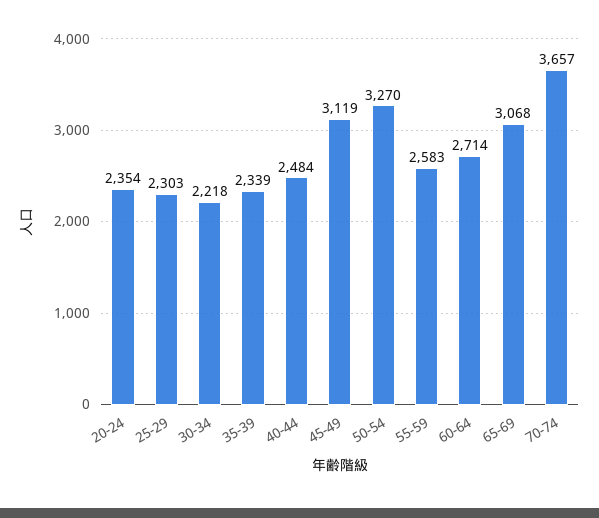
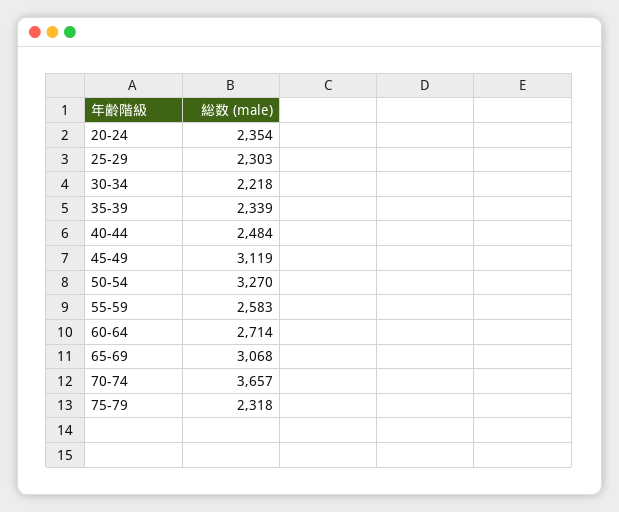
75-79: none -> 2318

